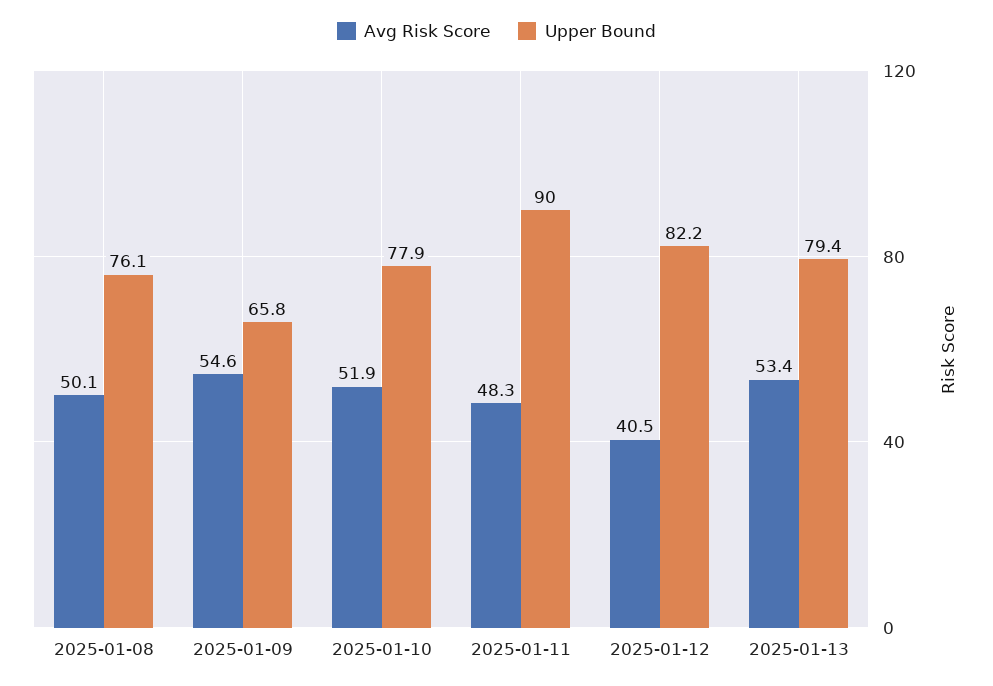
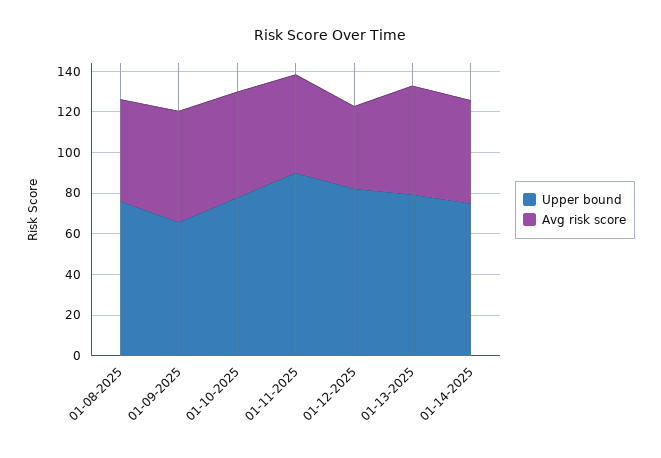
Upper Bound, 01-14-2025: none -> 75
Avg Risk Score, 01-14-2025: none -> 50

